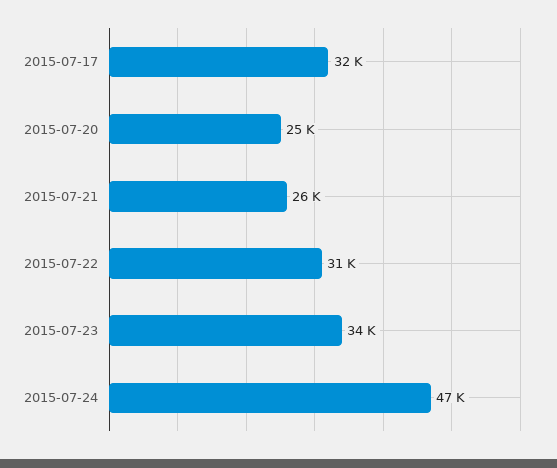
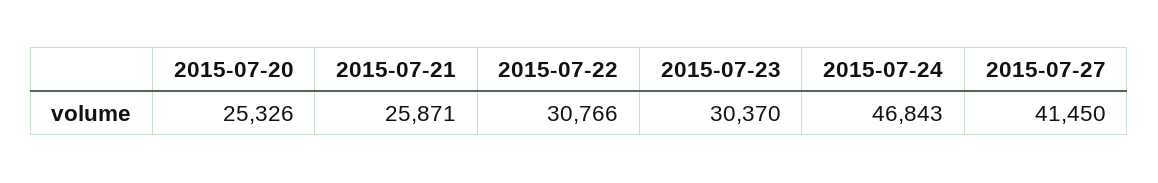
2015-07-17: 32000 -> none
2015-07-23: 34000 -> 30370
2015-07-27: none -> 41450

